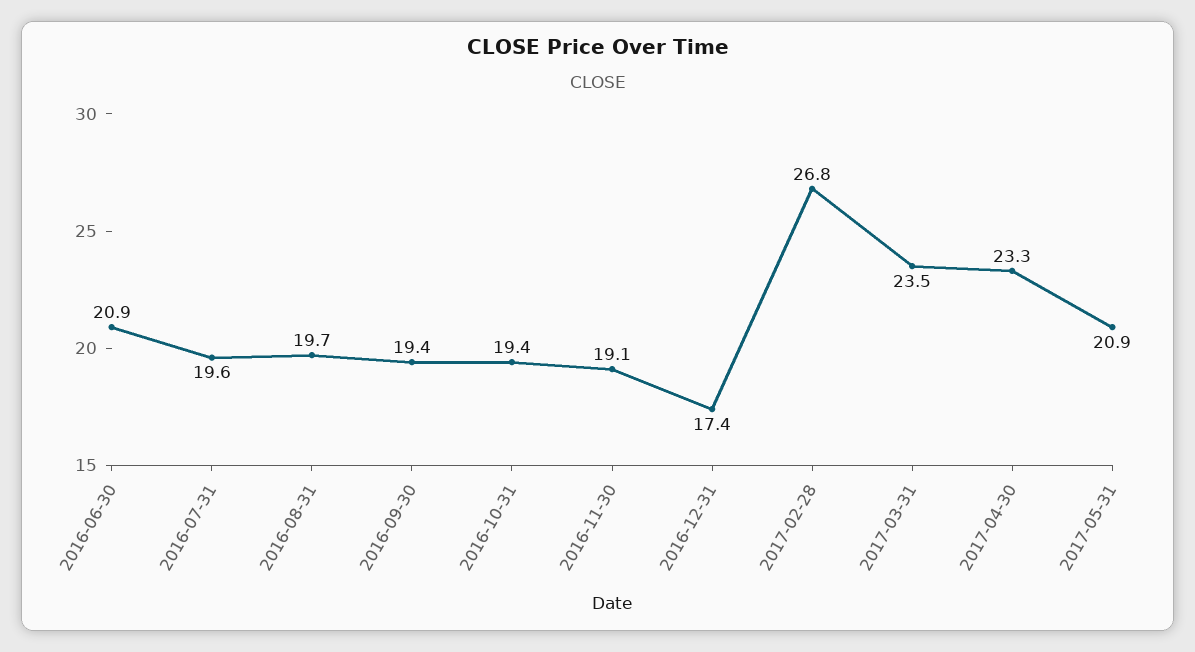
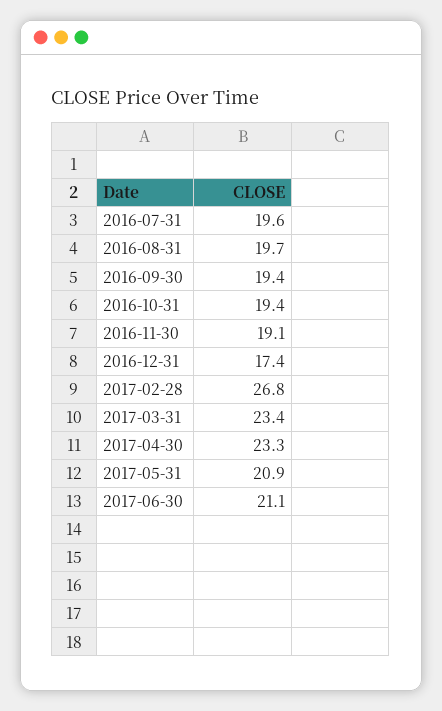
2016-06-30: 20.9 -> none
2017-03-31: 23.5 -> 23.4
2017-06-30: none -> 21.1

